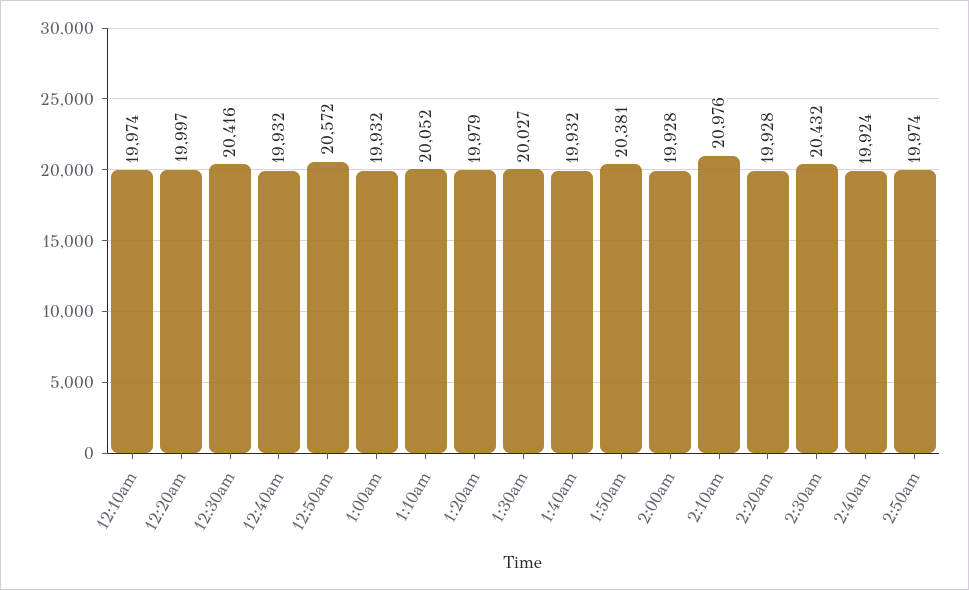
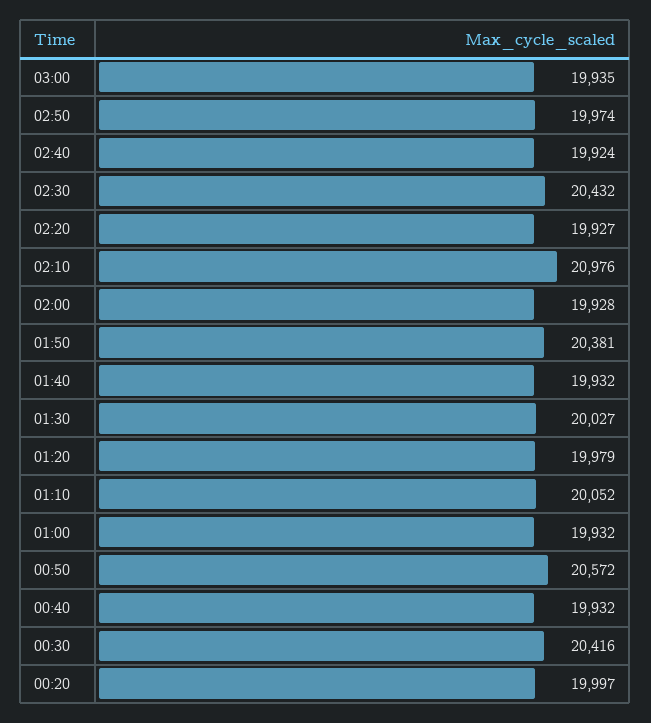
12:10am: 19974 -> none
2:20am: 19928 -> 19927
03:00: none -> 19935

